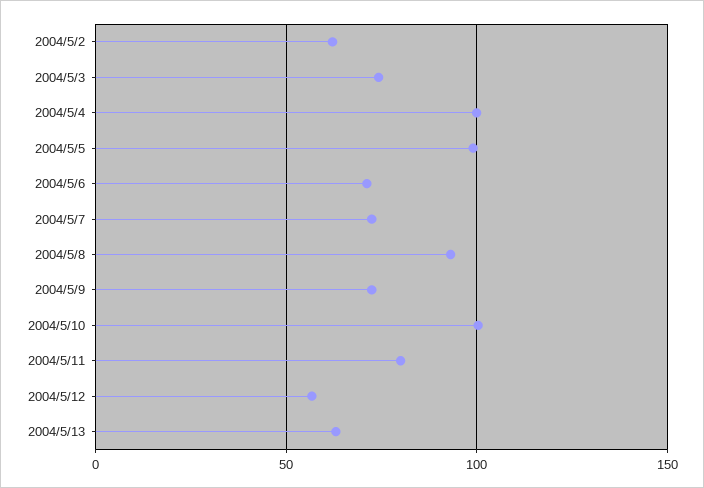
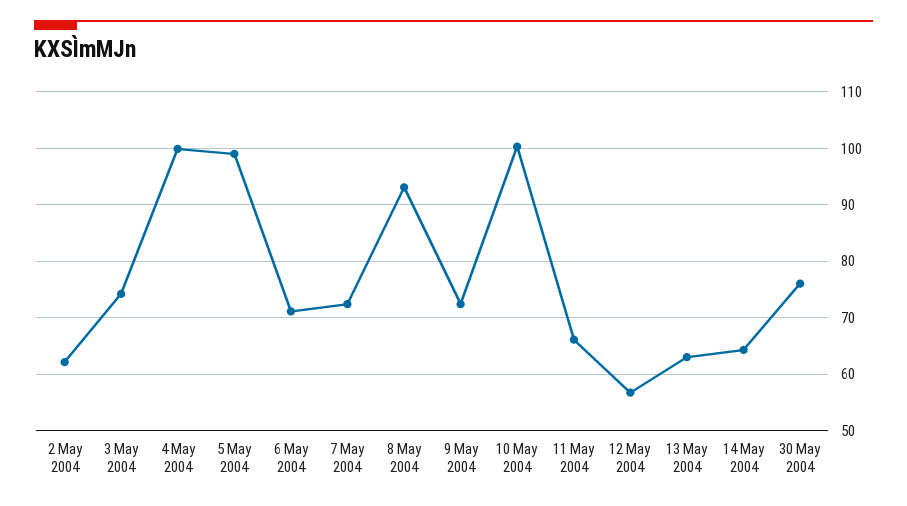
2004/5/11: 80 -> 66
14 May 2004: none -> 64
30 May 2004: none -> 76

